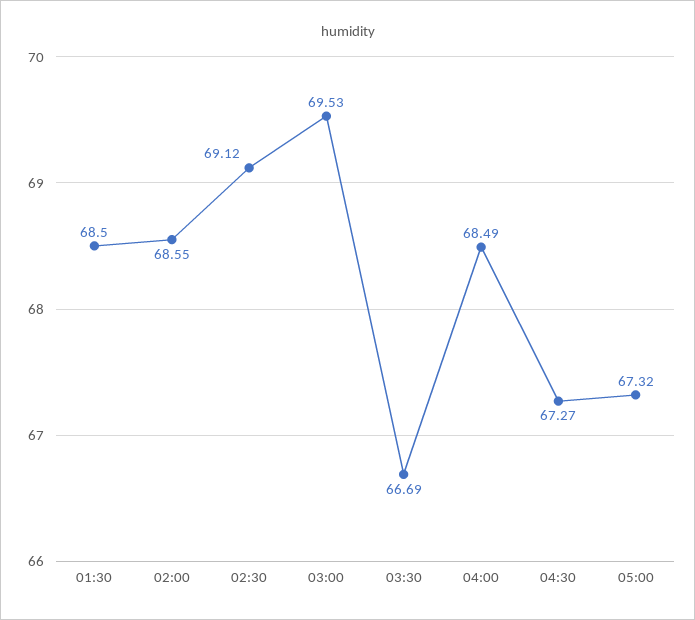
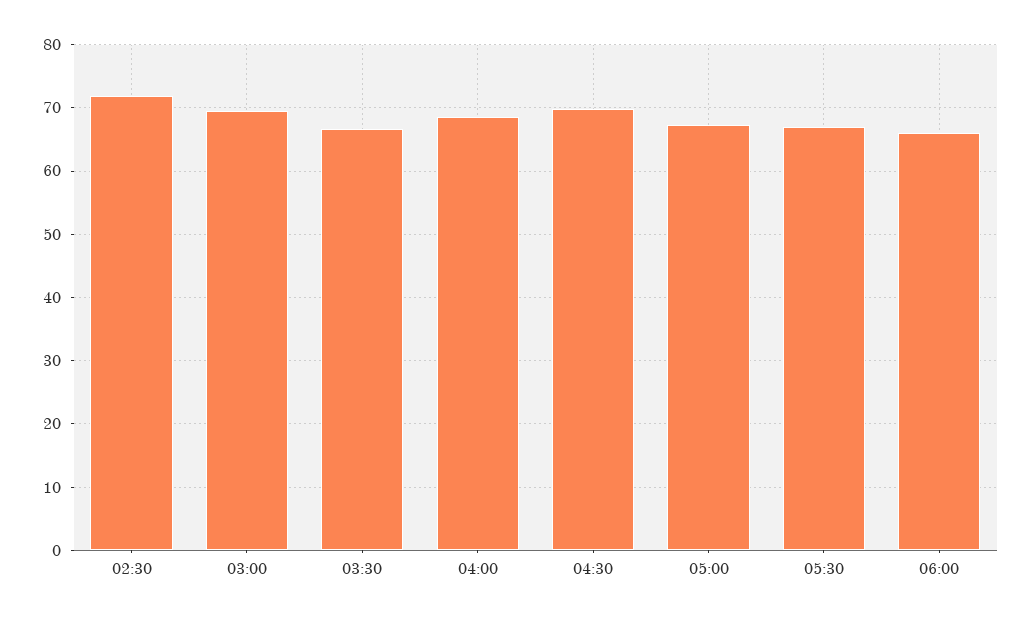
01:30: 68.5 -> none
02:00: 68.55 -> none
02:30: 69.12 -> 72
04:30: 67.27 -> 70
05:30: none -> 67
06:00: none -> 66

